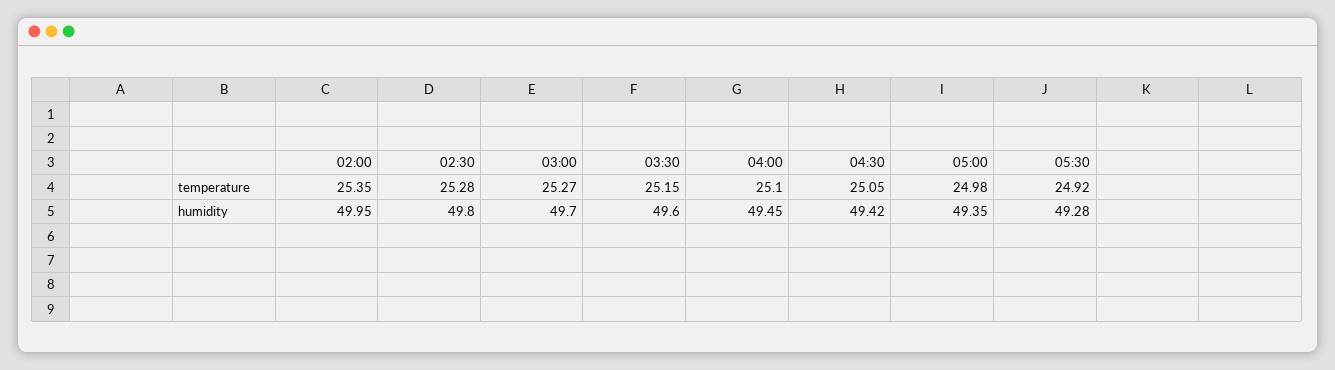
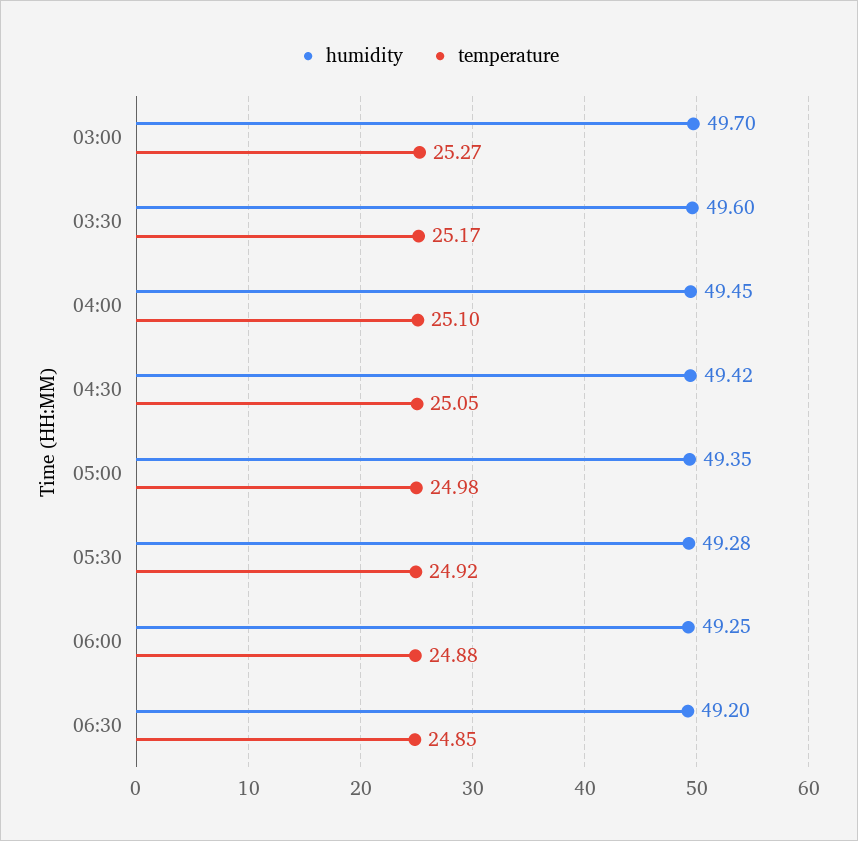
temperature, 02:00: 25.35 -> none
temperature, 02:30: 25.28 -> none
temperature, 03:30: 25.15 -> 25.17
humidity, 02:00: 49.95 -> none
humidity, 02:30: 49.8 -> none
humidity, 06:00: none -> 49.25
temperature, 06:00: none -> 24.88
humidity, 06:30: none -> 49.2
temperature, 06:30: none -> 24.85

